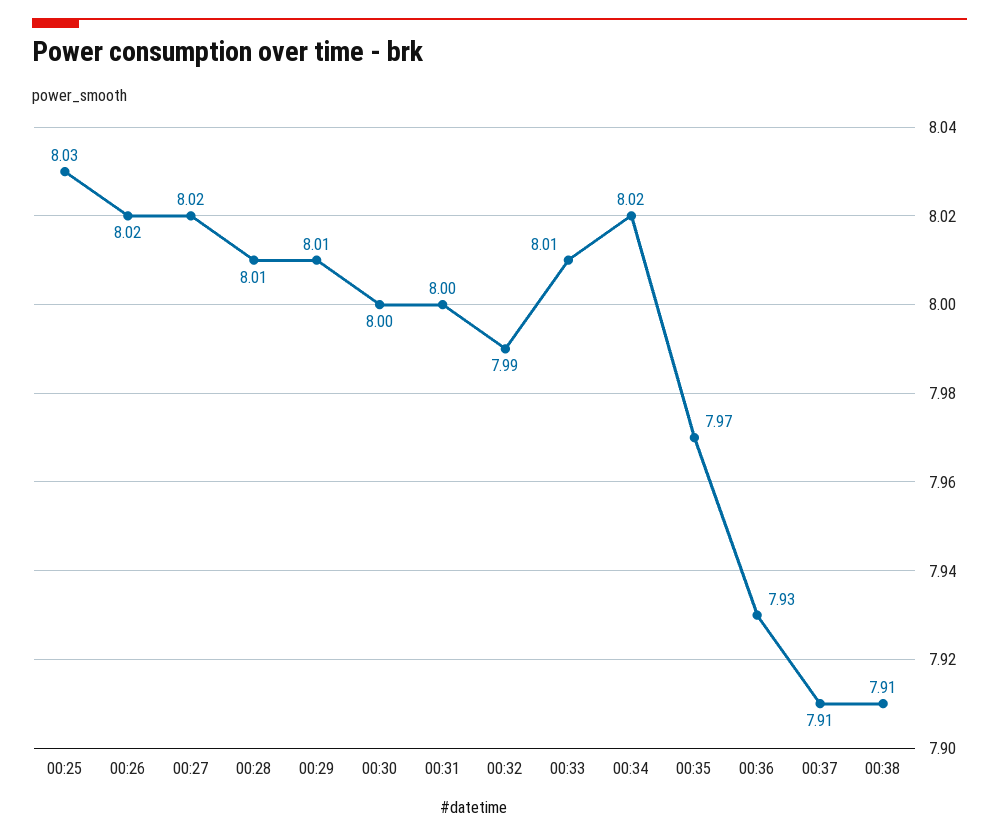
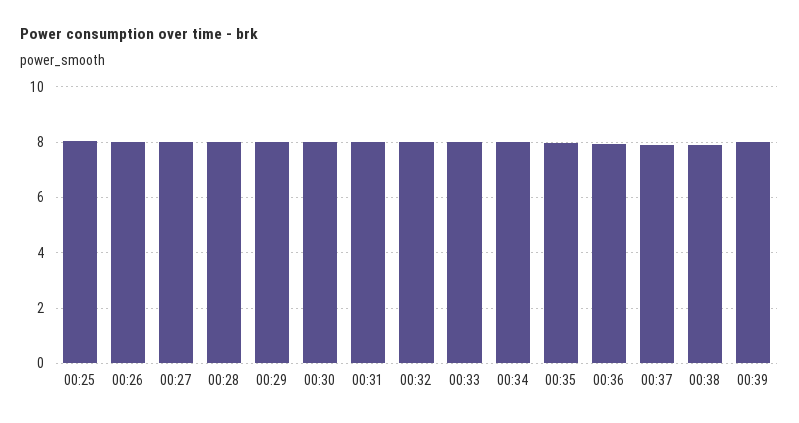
00:39: none -> 8

